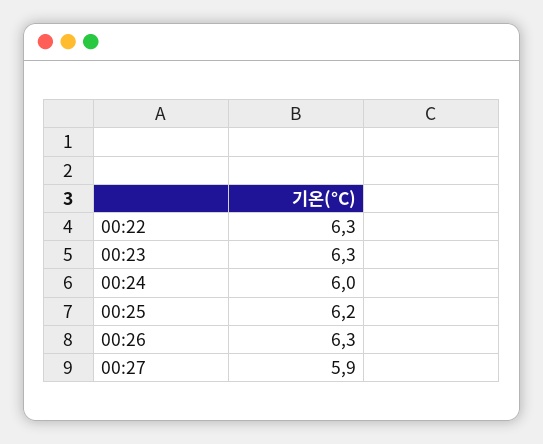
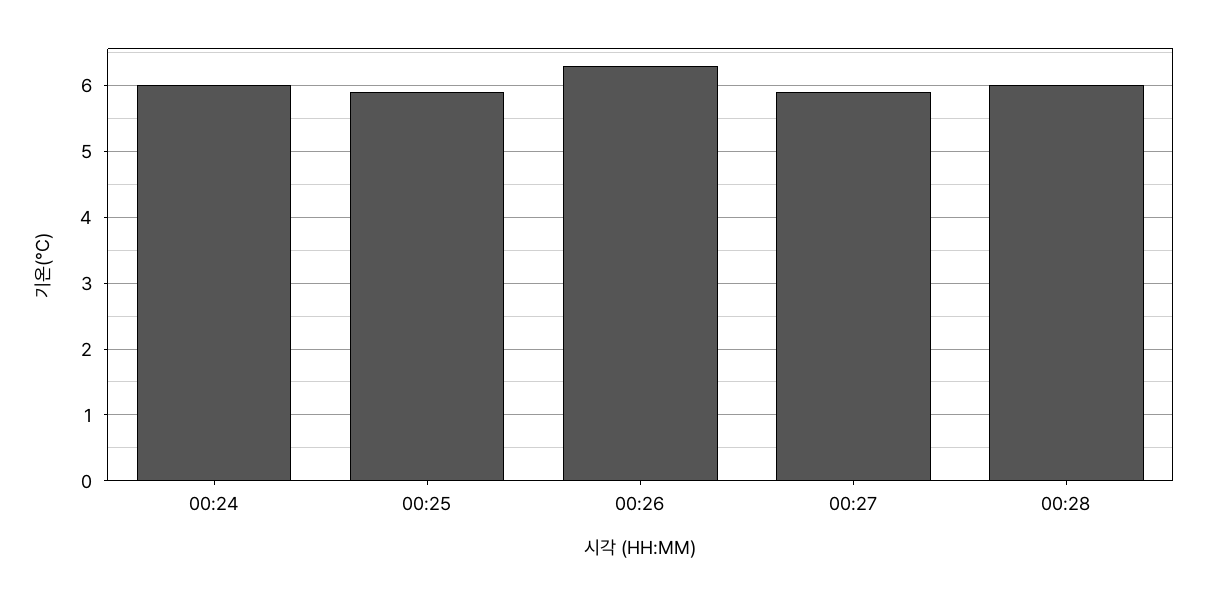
00:22: 6.3 -> none
00:23: 6.3 -> none
00:25: 6.2 -> 5.9
00:28: none -> 6

